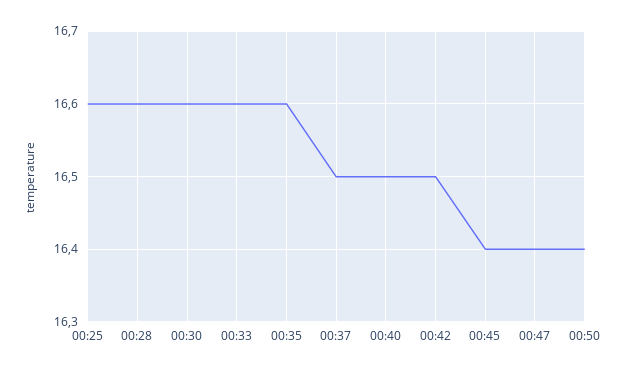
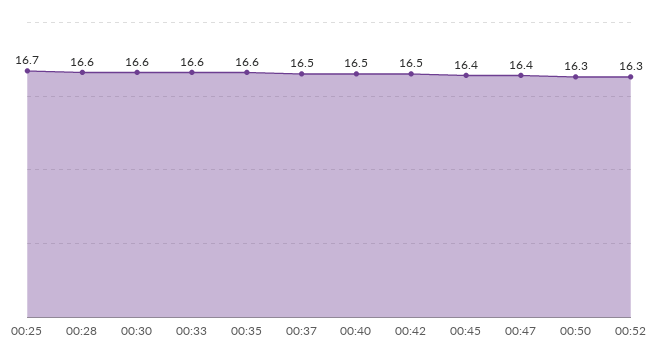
00:25: 16.6 -> 16.7
00:50: 16.4 -> 16.3
00:52: none -> 16.3

